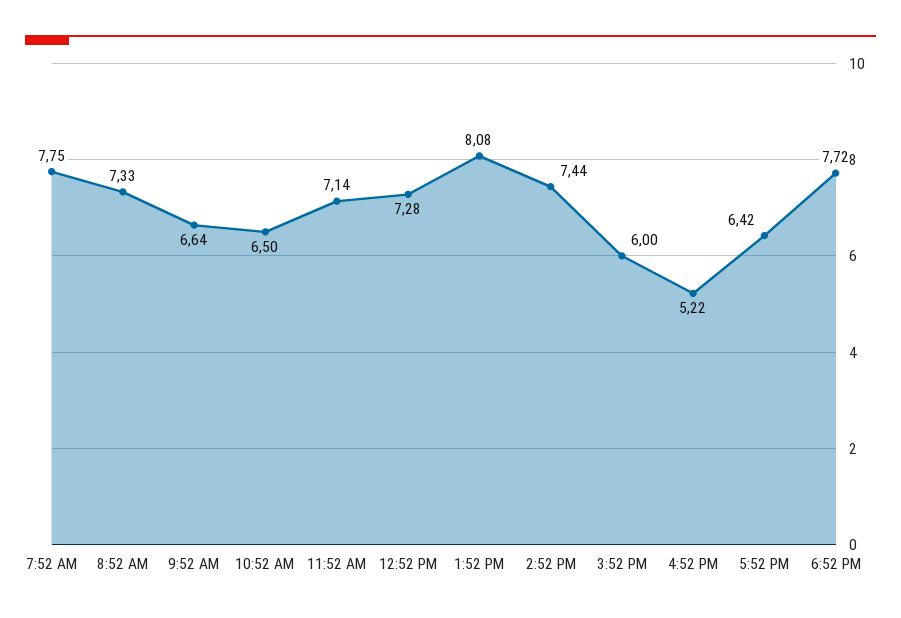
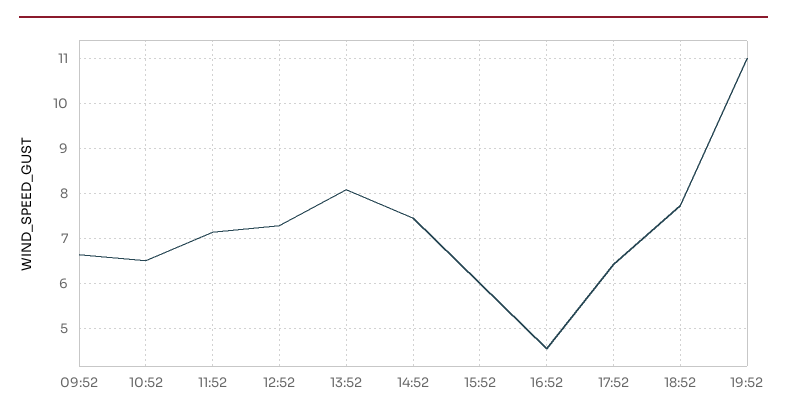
7:52 AM: 7.75 -> none
8:52 AM: 7.33 -> none
4:52 PM: 5.22 -> 4.6
19:52: none -> 11

